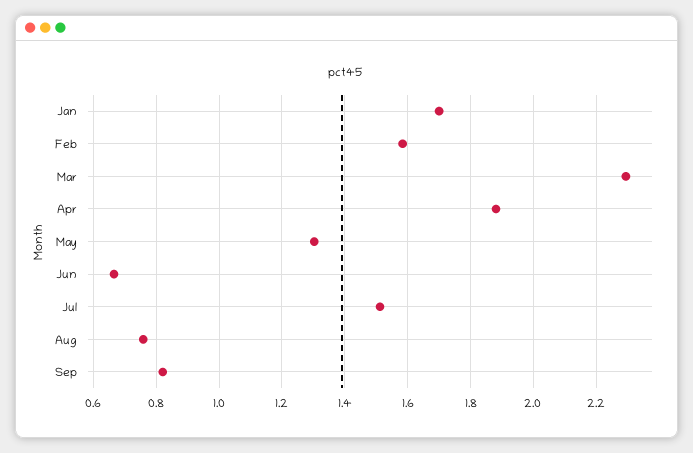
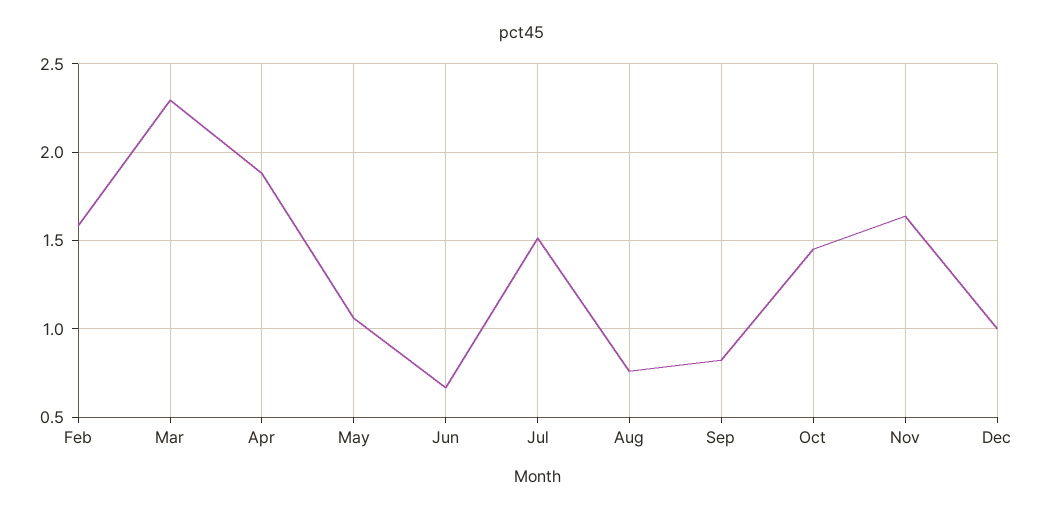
Jan: 1.7 -> none
May: 1.3 -> 1.05
Oct: none -> 1.45
Nov: none -> 1.65
Dec: none -> 1

